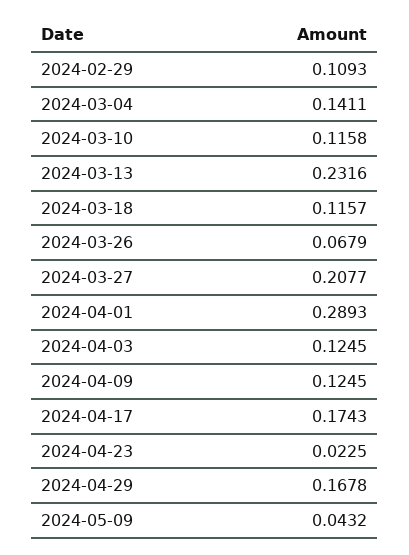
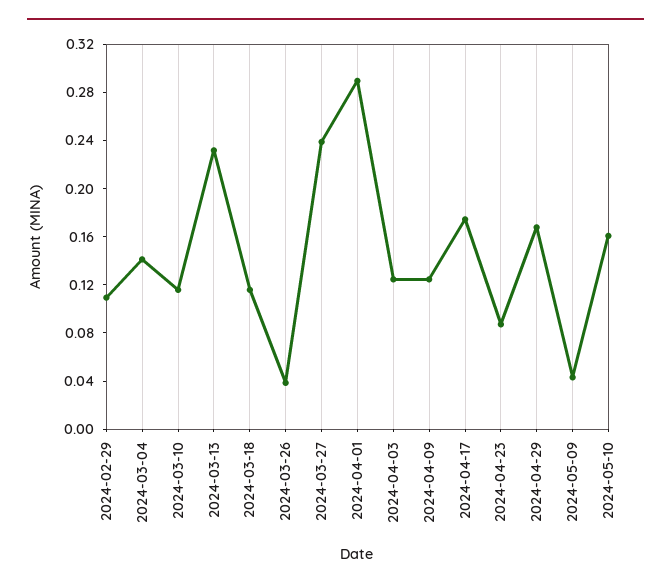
2024-03-26: 0.0679 -> 0.04
2024-03-27: 0.2077 -> 0.24
2024-04-23: 0.0225 -> 0.09
2024-05-10: none -> 0.16

